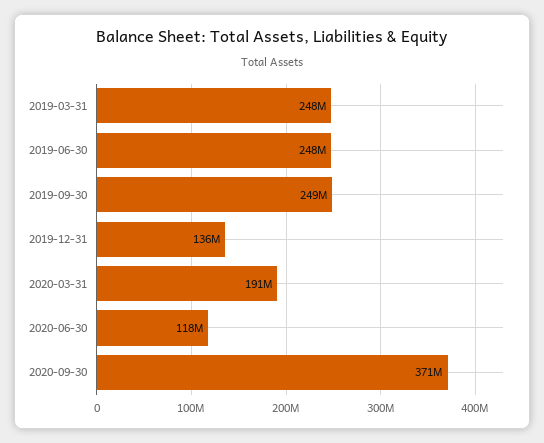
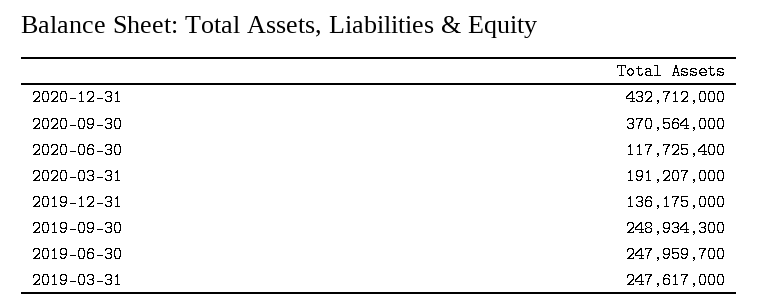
2020-12-31: none -> 432712000

